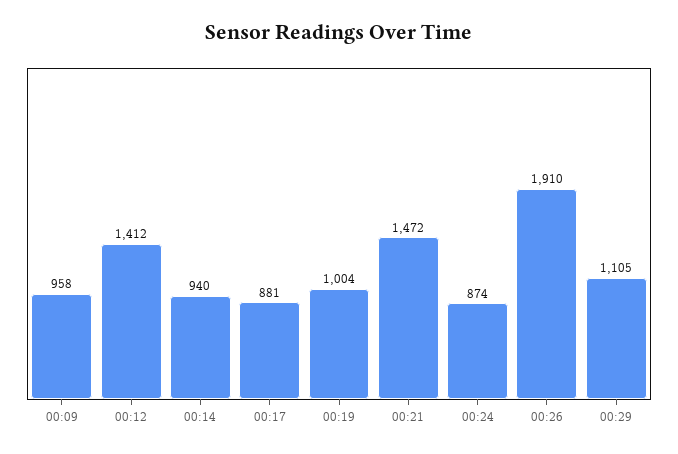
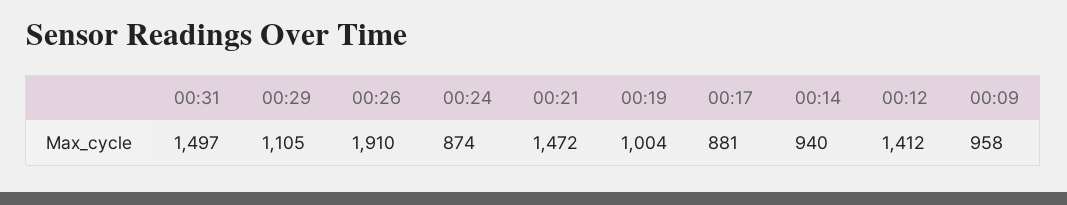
00:31: none -> 1497

